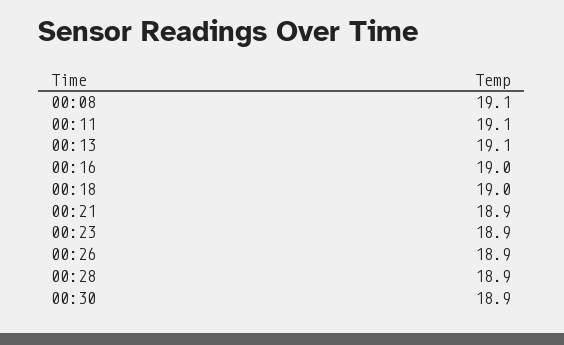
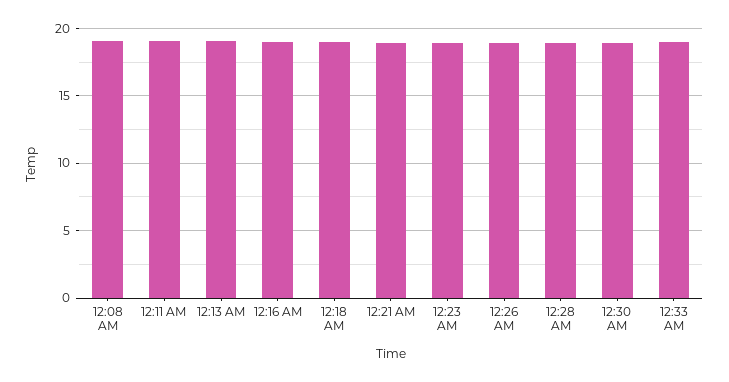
12:33 AM: none -> 19

